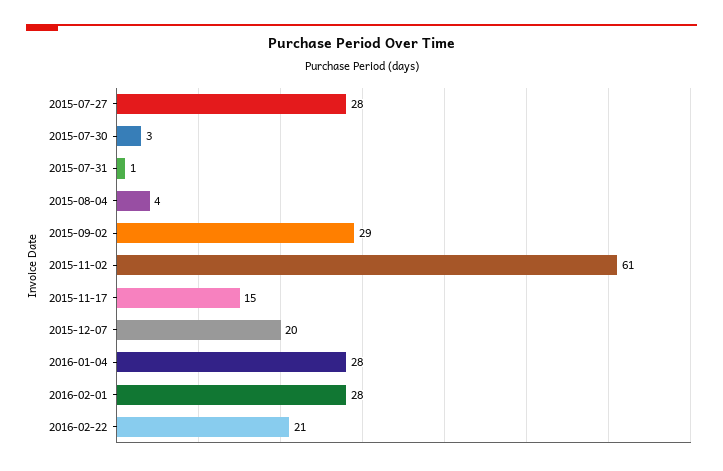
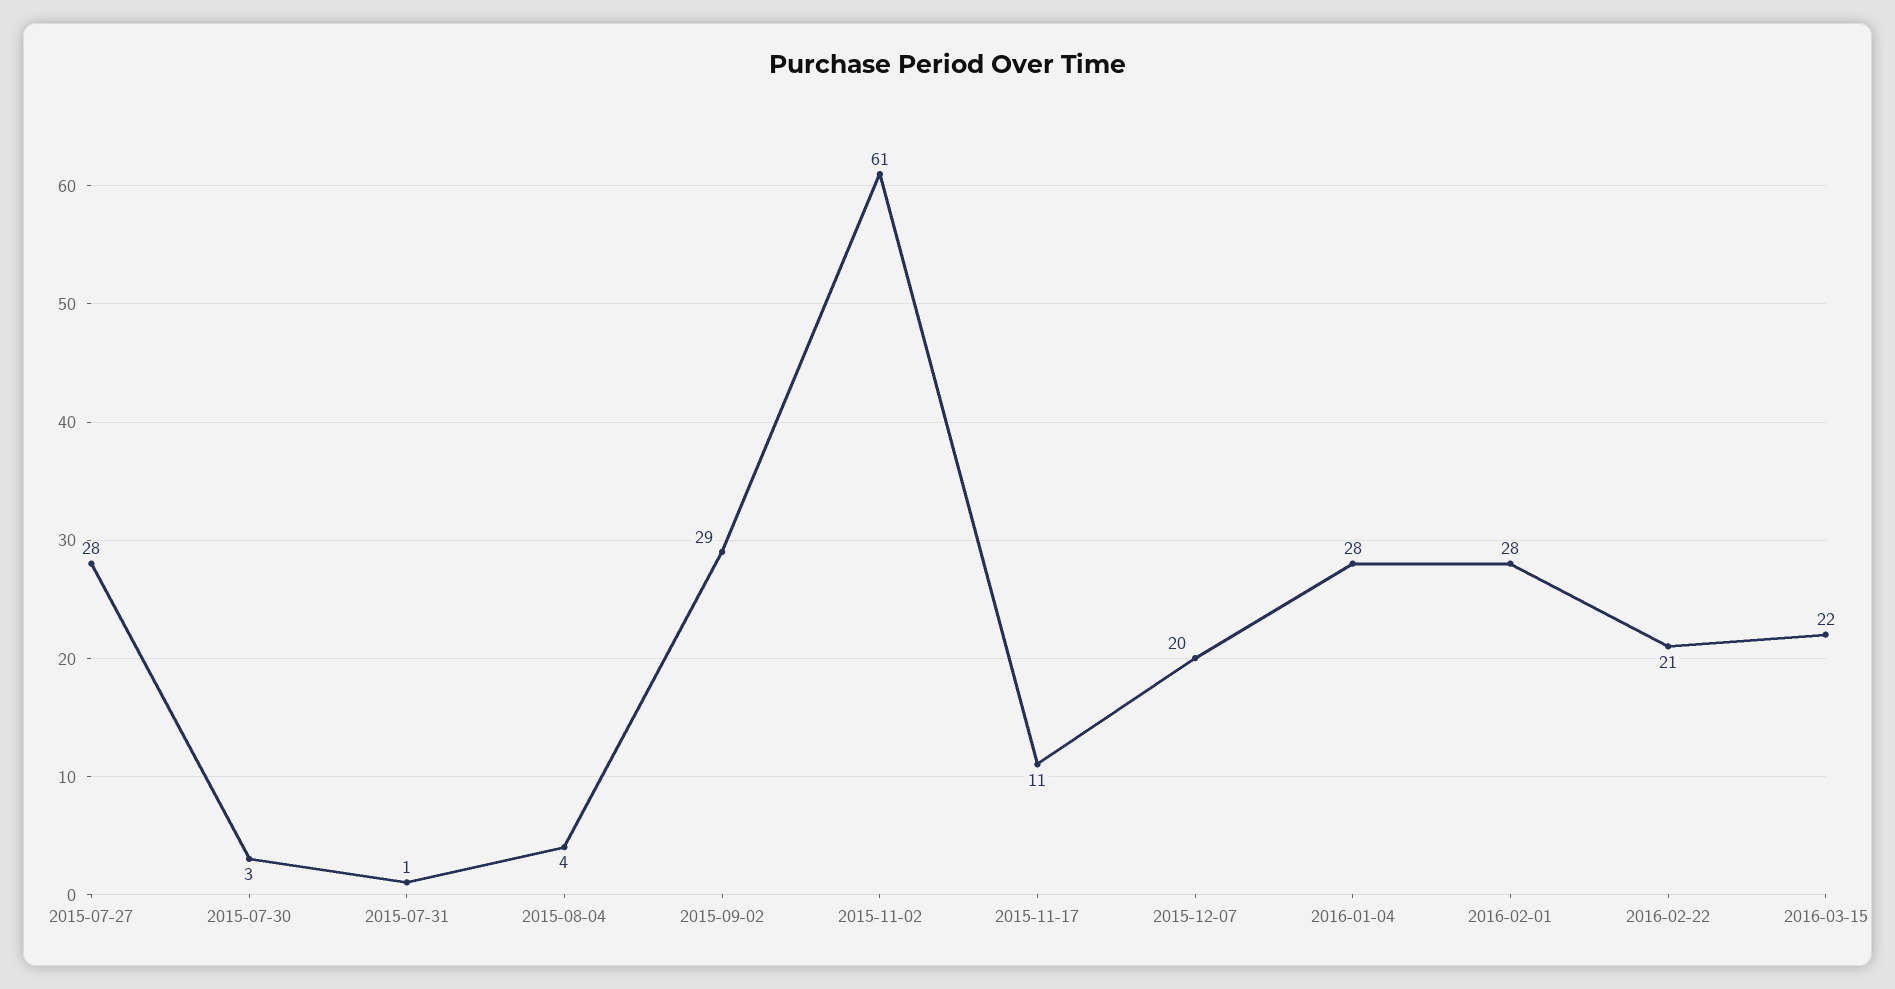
2015-11-17: 15 -> 11
2016-03-15: none -> 22

